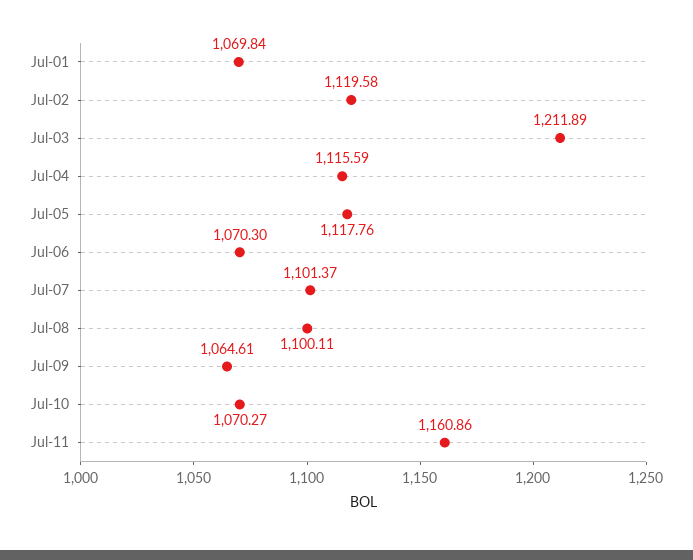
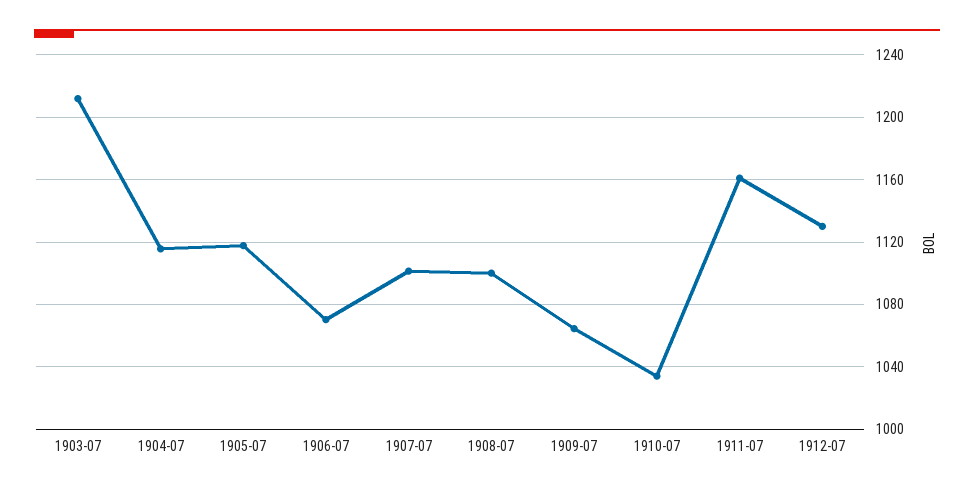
Jul-01: 1069.84 -> none
Jul-02: 1119.58 -> none
Jul-10: 1070.27 -> 1035
1912-07: none -> 1130

